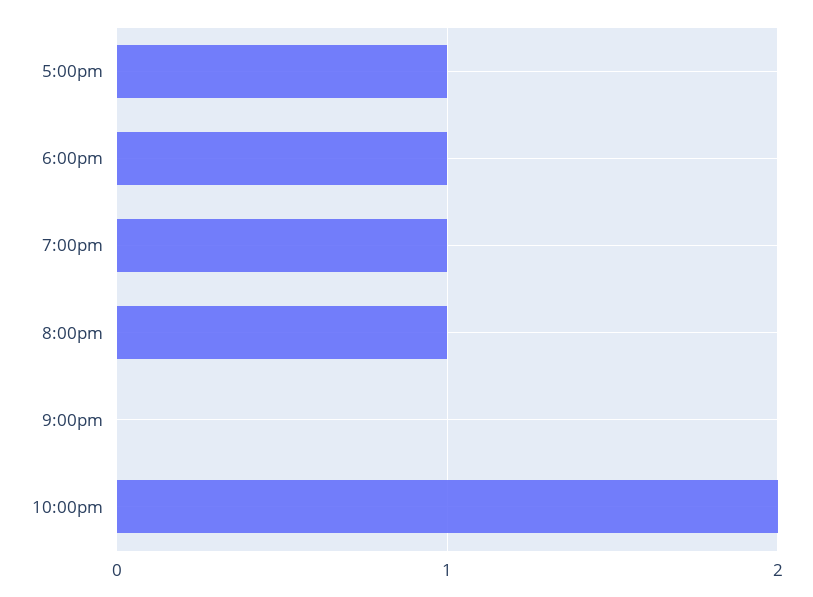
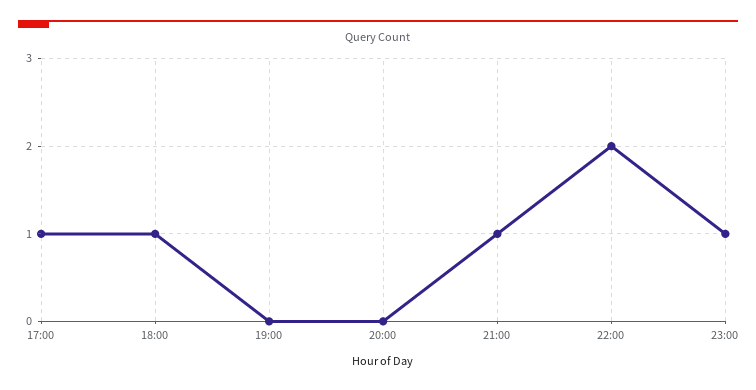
7:00pm: 1 -> 0
8:00pm: 1 -> 0
9:00pm: 0 -> 1
23:00: none -> 1

